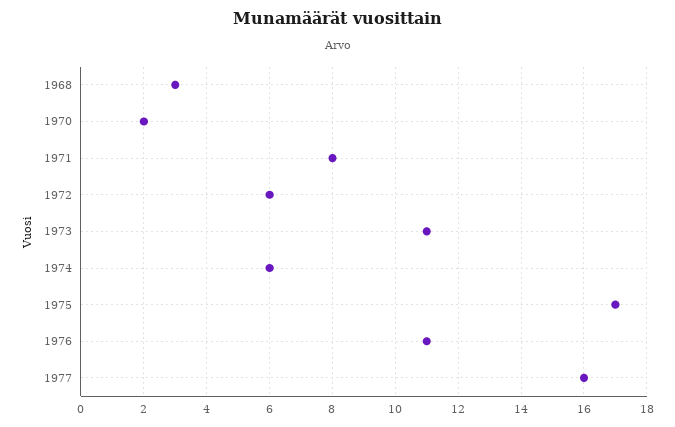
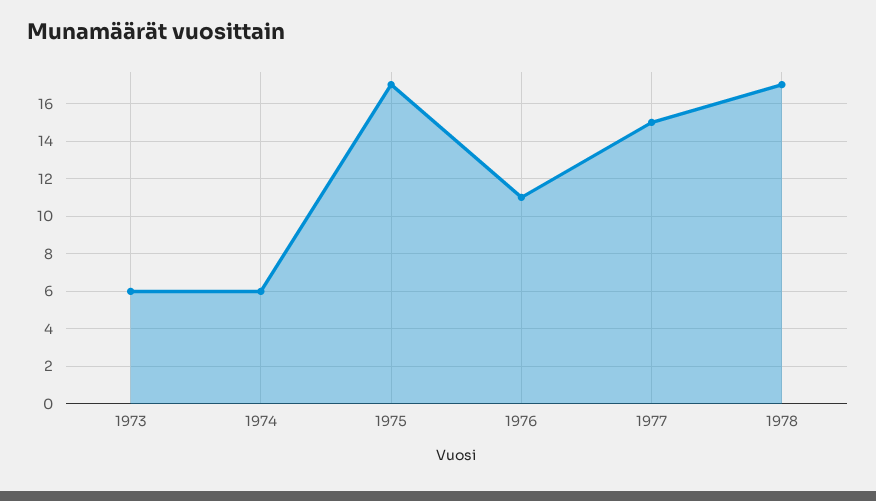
1968: 3 -> none
1970: 2 -> none
1971: 8 -> none
1972: 6 -> none
1973: 11 -> 6
1977: 16 -> 15
1978: none -> 17

